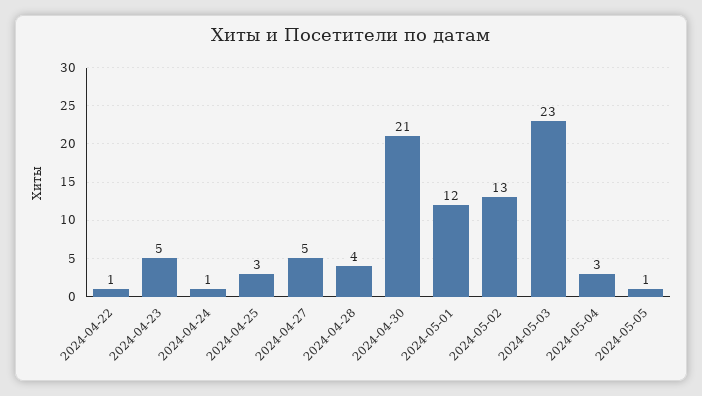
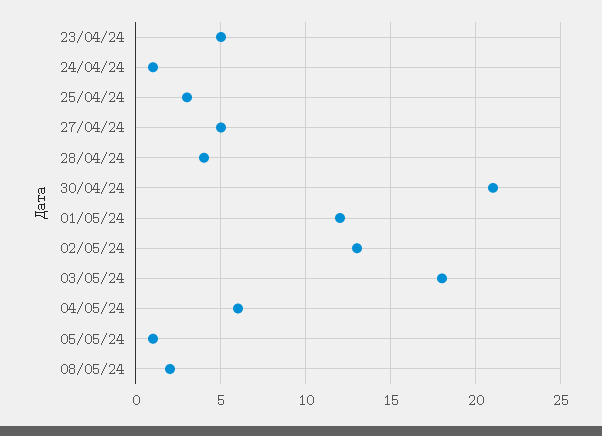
2024-04-22: 1 -> none
2024-05-03: 23 -> 18
2024-05-04: 3 -> 6
08/05/24: none -> 2

